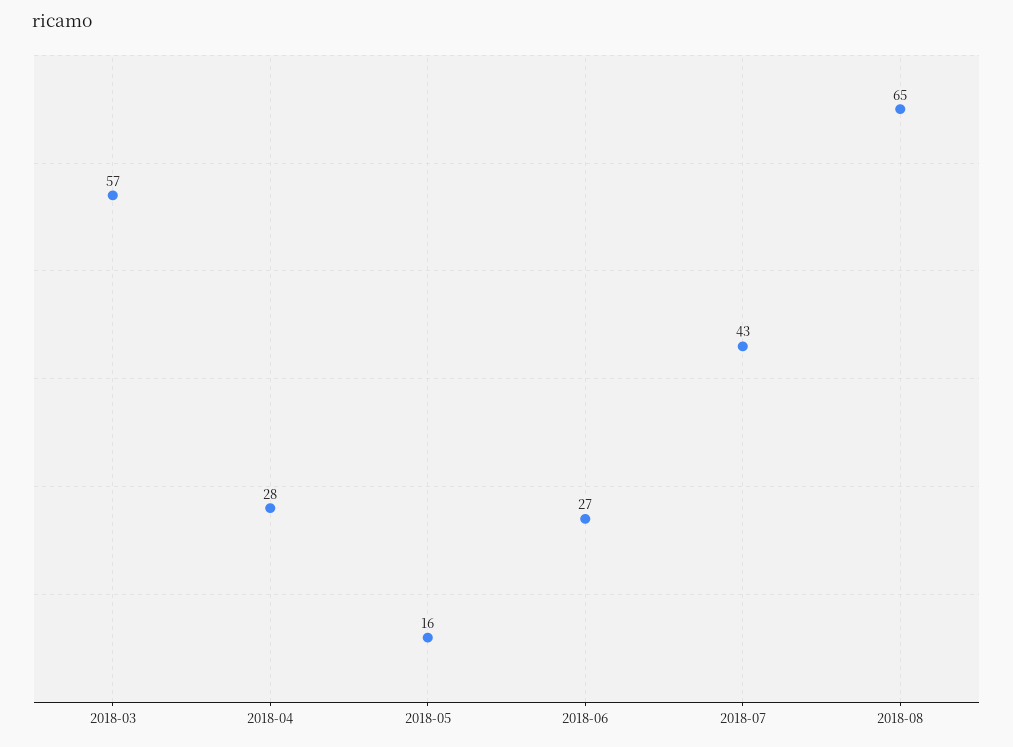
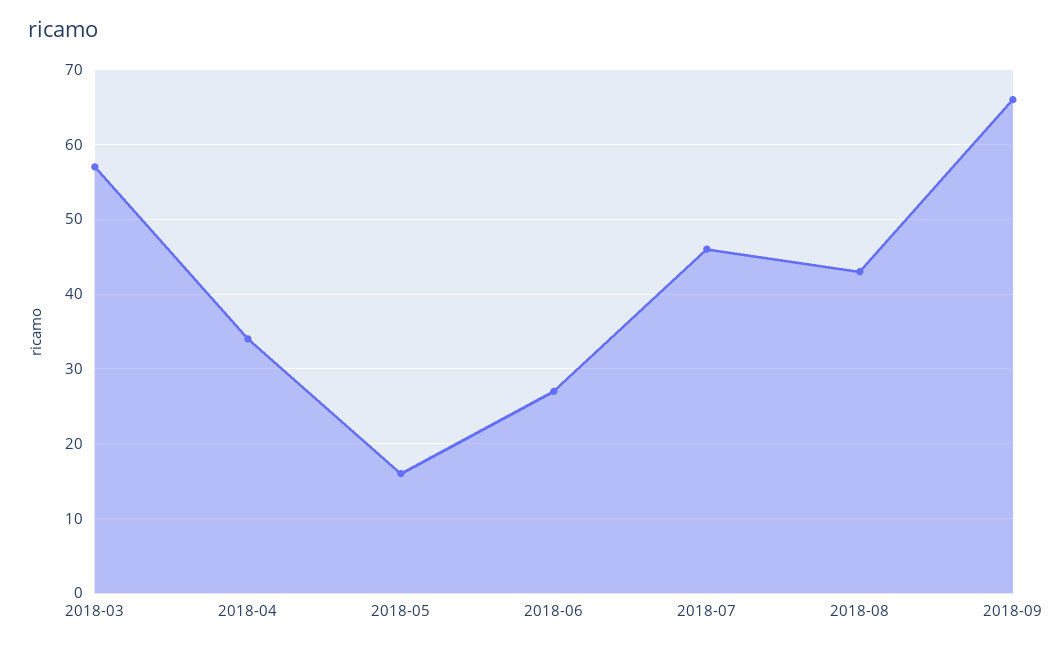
2018-04: 28 -> 34
2018-07: 43 -> 46
2018-08: 65 -> 43
2018-09: none -> 66

